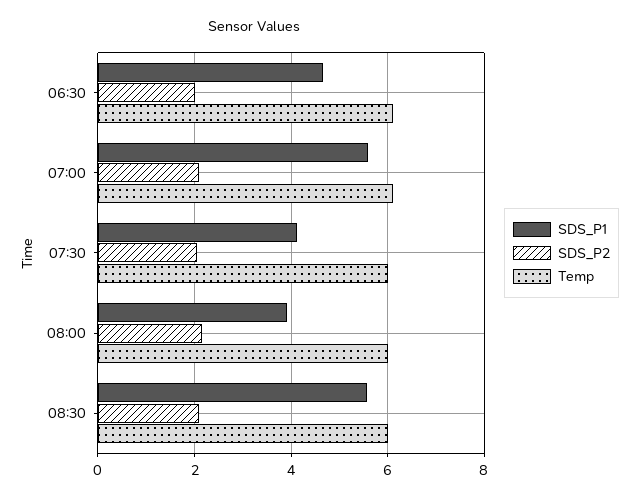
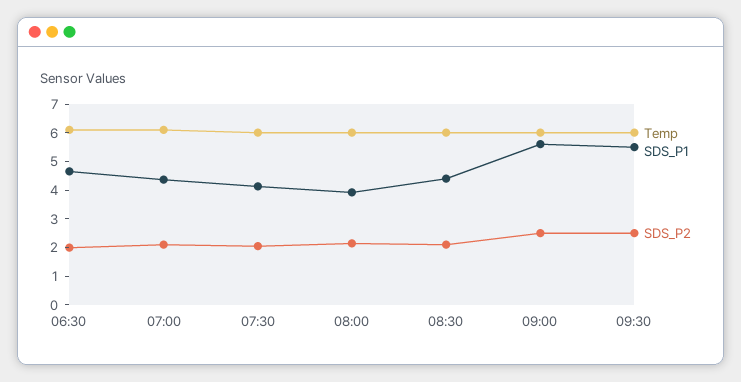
SDS_P1, 07:00: 5.6 -> 4.5
SDS_P1, 08:30: 5.6 -> 4.5
Temp, 09:00: none -> 6
SDS_P1, 09:00: none -> 5.5
SDS_P2, 09:00: none -> 2.5
Temp, 09:30: none -> 6
SDS_P1, 09:30: none -> 5.5
SDS_P2, 09:30: none -> 2.5

